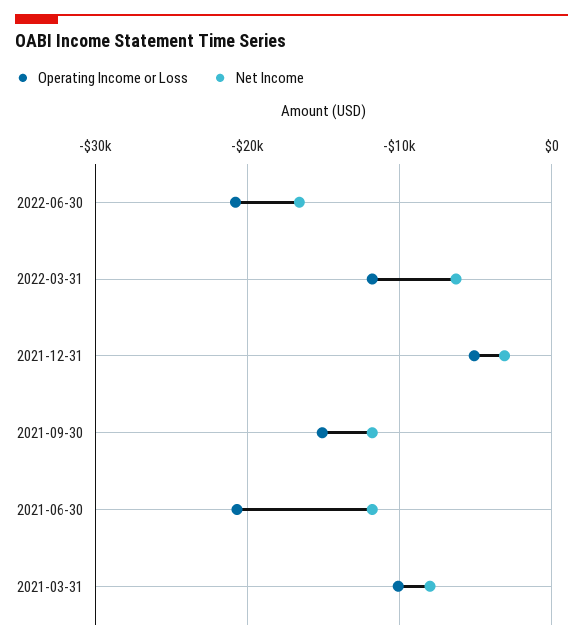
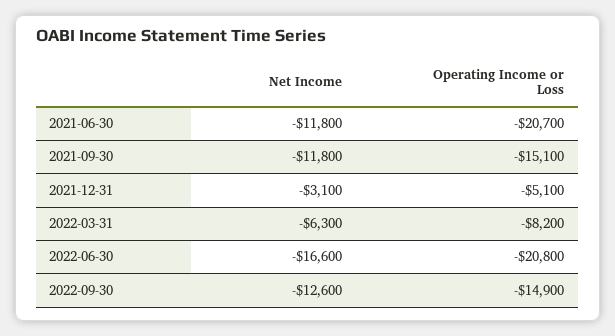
Operating Income or Loss, 2022-03-31: -12000 -> -8200
Operating Income or Loss, 2021-03-31: -10000 -> none
Net Income, 2021-03-31: -8000 -> none
Net Income, 2022-09-30: none -> -12600
Operating Income or Loss, 2022-09-30: none -> -14900

